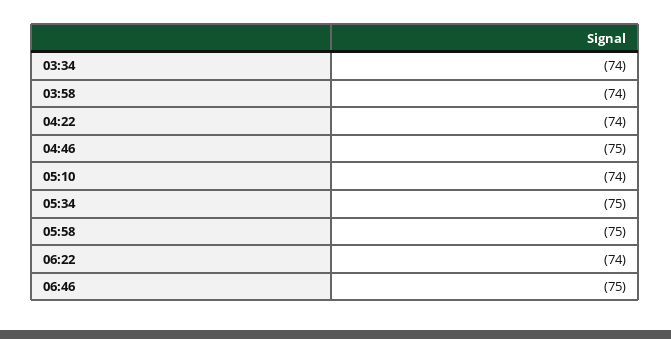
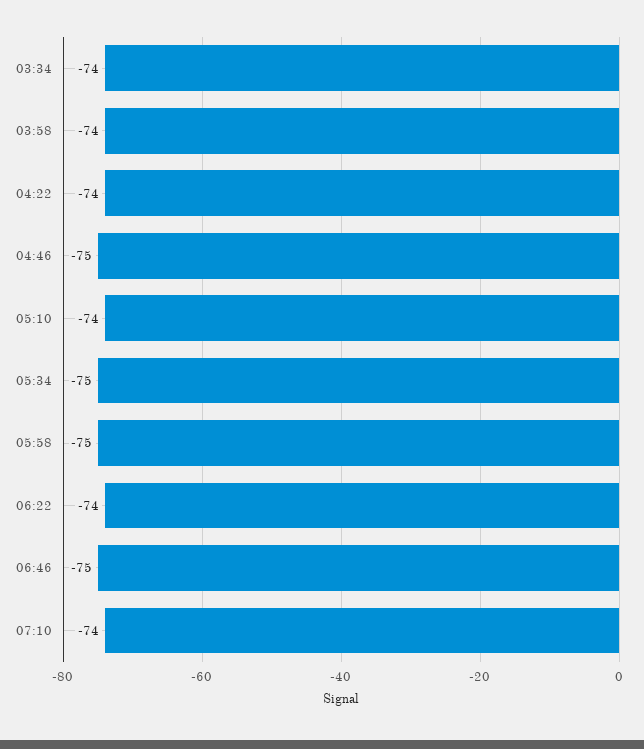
07:10: none -> -74

